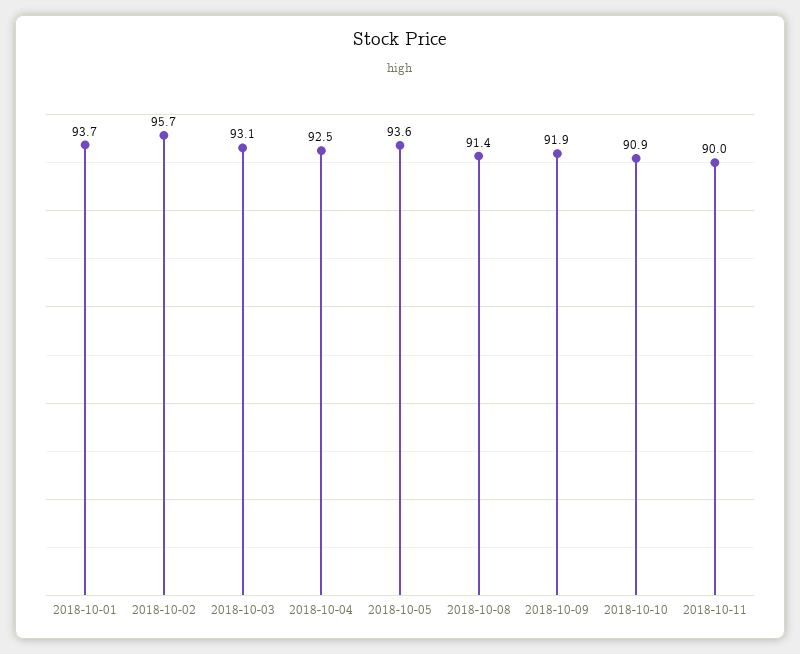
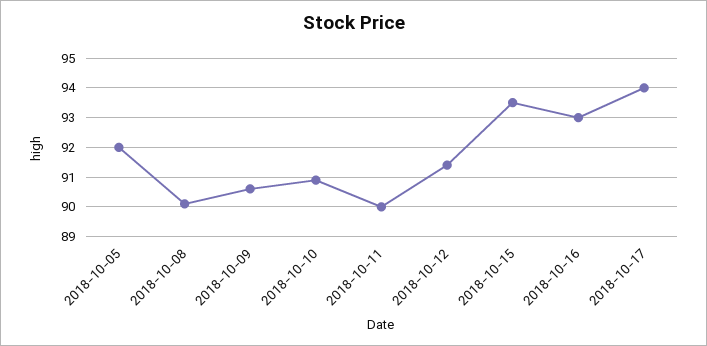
2018-10-01: 93.7 -> none
2018-10-02: 95.7 -> none
2018-10-03: 93.1 -> none
2018-10-04: 92.5 -> none
2018-10-05: 93.6 -> 92
2018-10-08: 91.4 -> 90
2018-10-09: 91.9 -> 90.5
2018-10-12: none -> 91.5
2018-10-15: none -> 93.5
2018-10-16: none -> 93
2018-10-17: none -> 94

